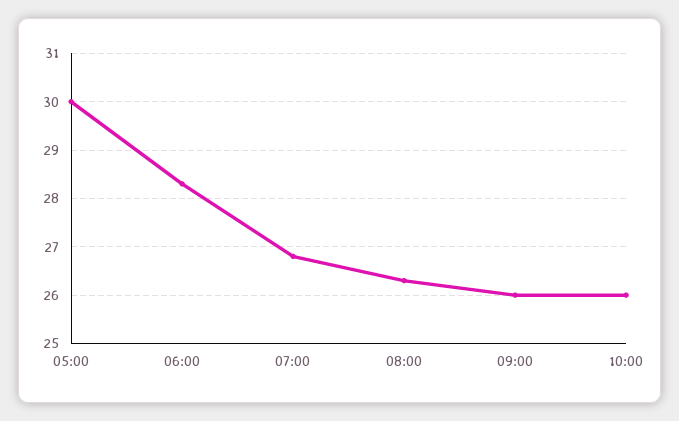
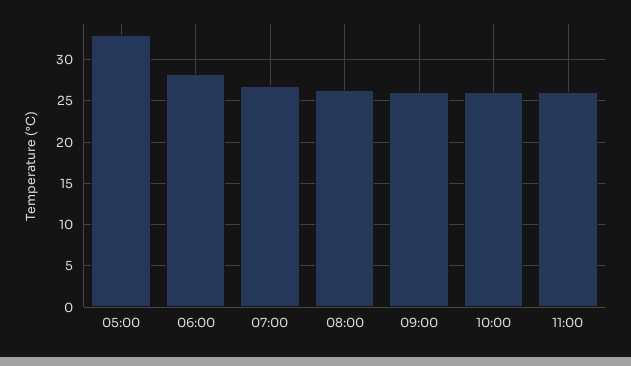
05:00: 30 -> 33
11:00: none -> 26

